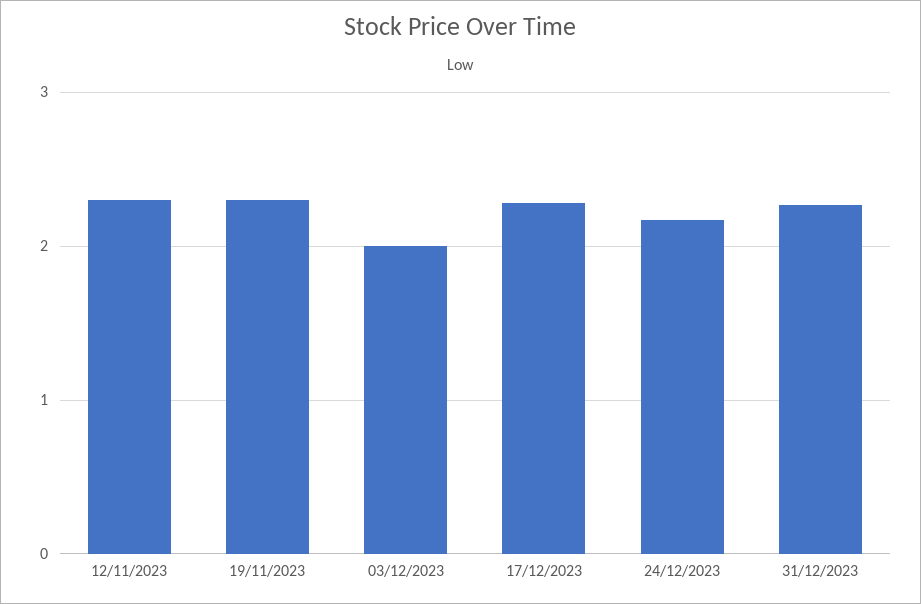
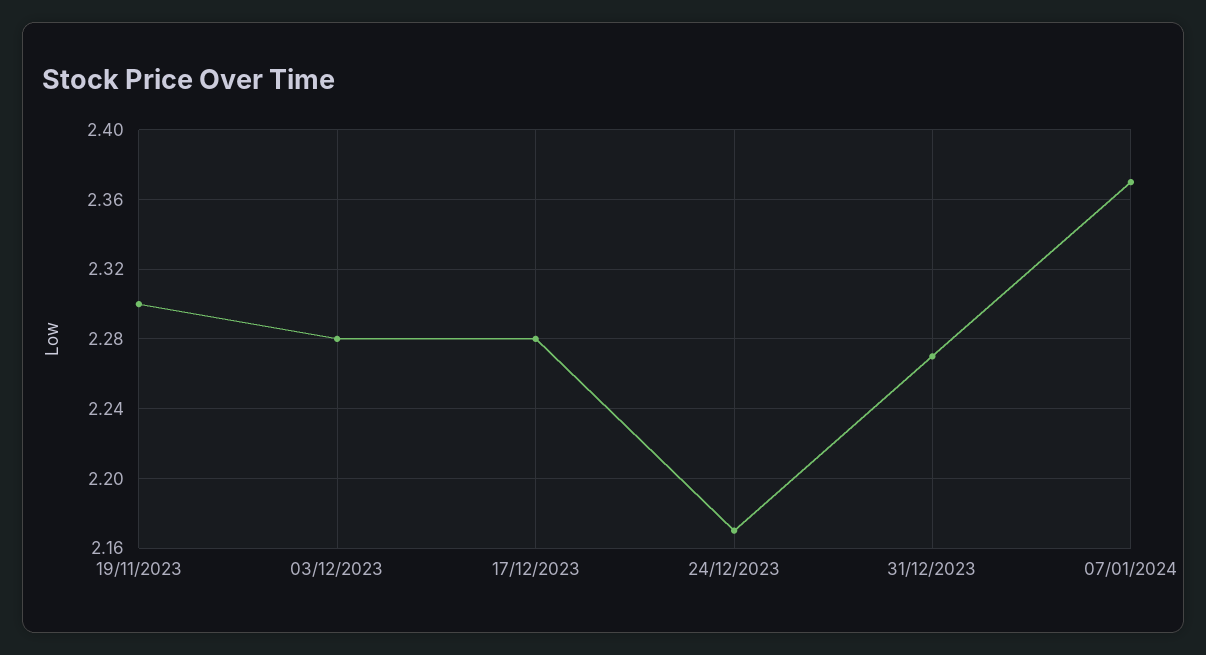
12/11/2023: 2.3 -> none
03/12/2023: 2 -> 2.28
07/01/2024: none -> 2.37

